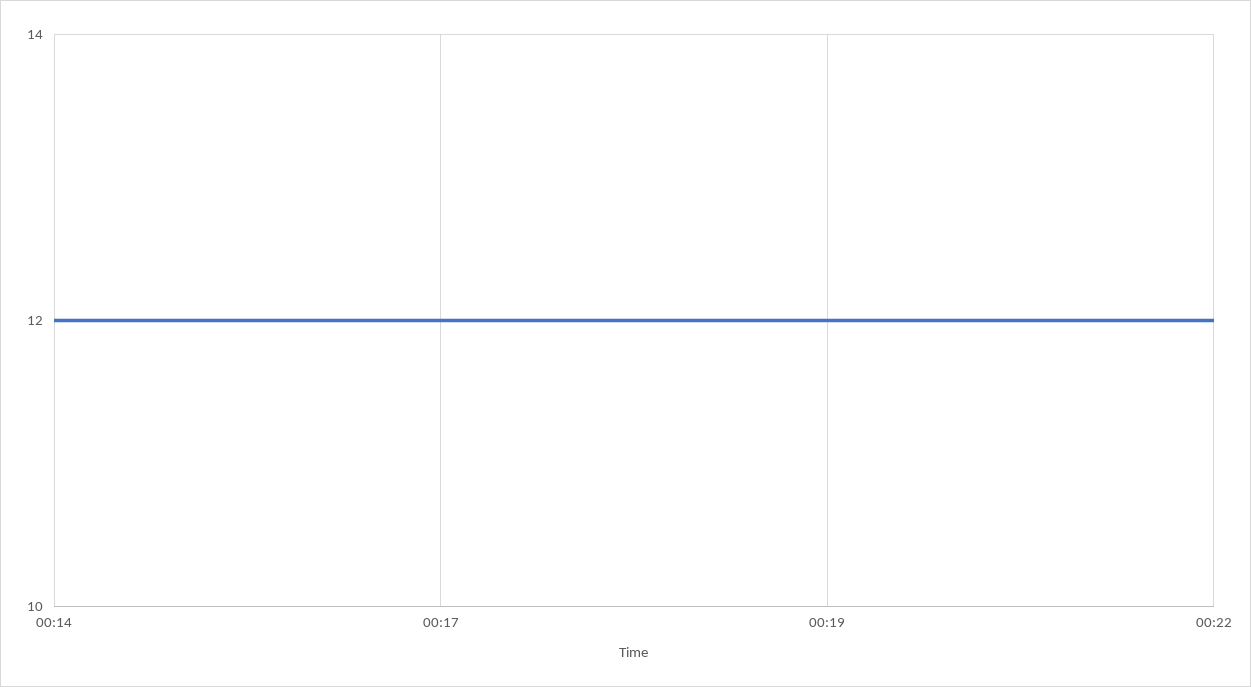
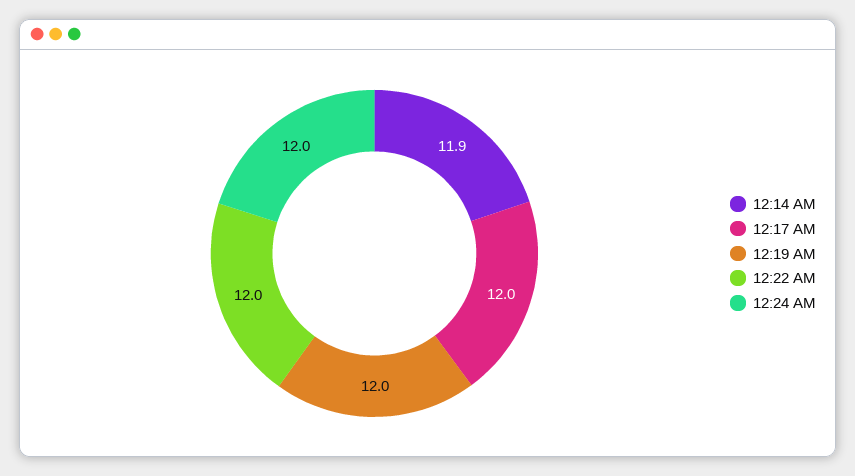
00:14: 12 -> 11.9
12:24 AM: none -> 12

